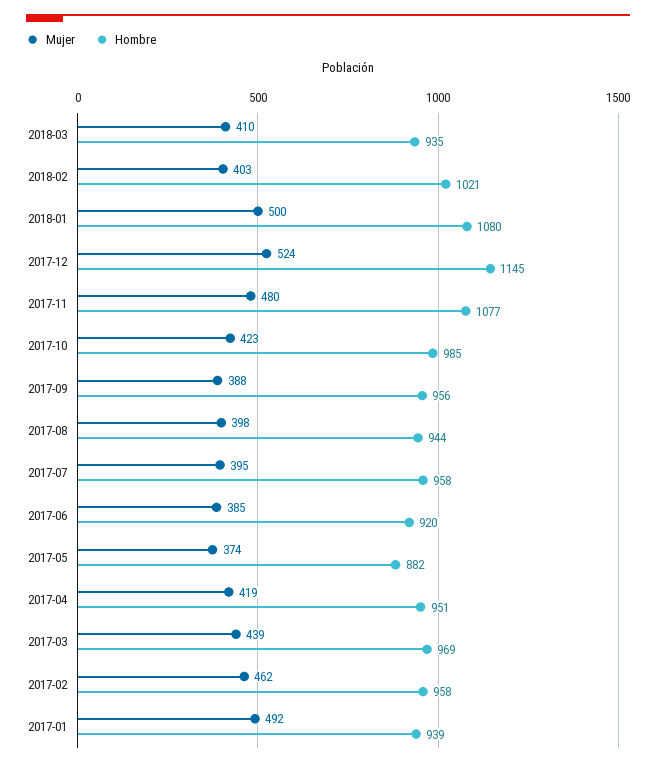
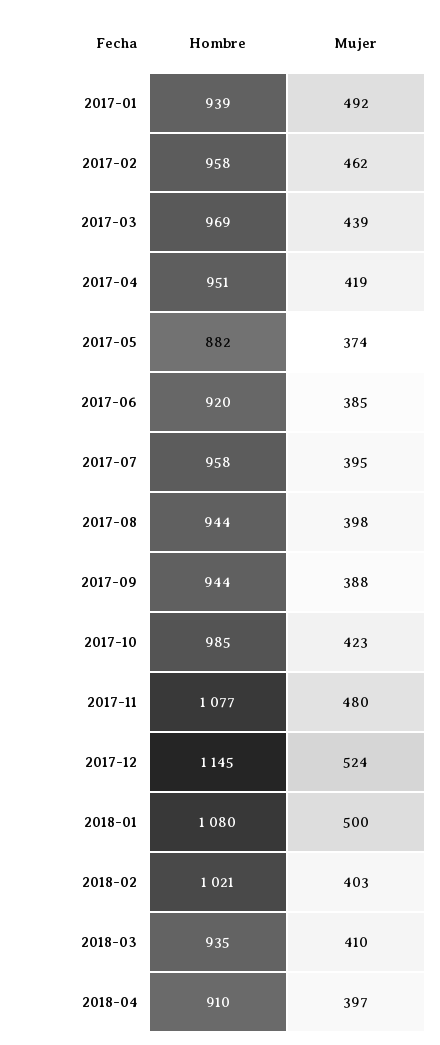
Hombre, 2017-09: 956 -> 944
Hombre, 2018-04: none -> 910
Mujer, 2018-04: none -> 397

